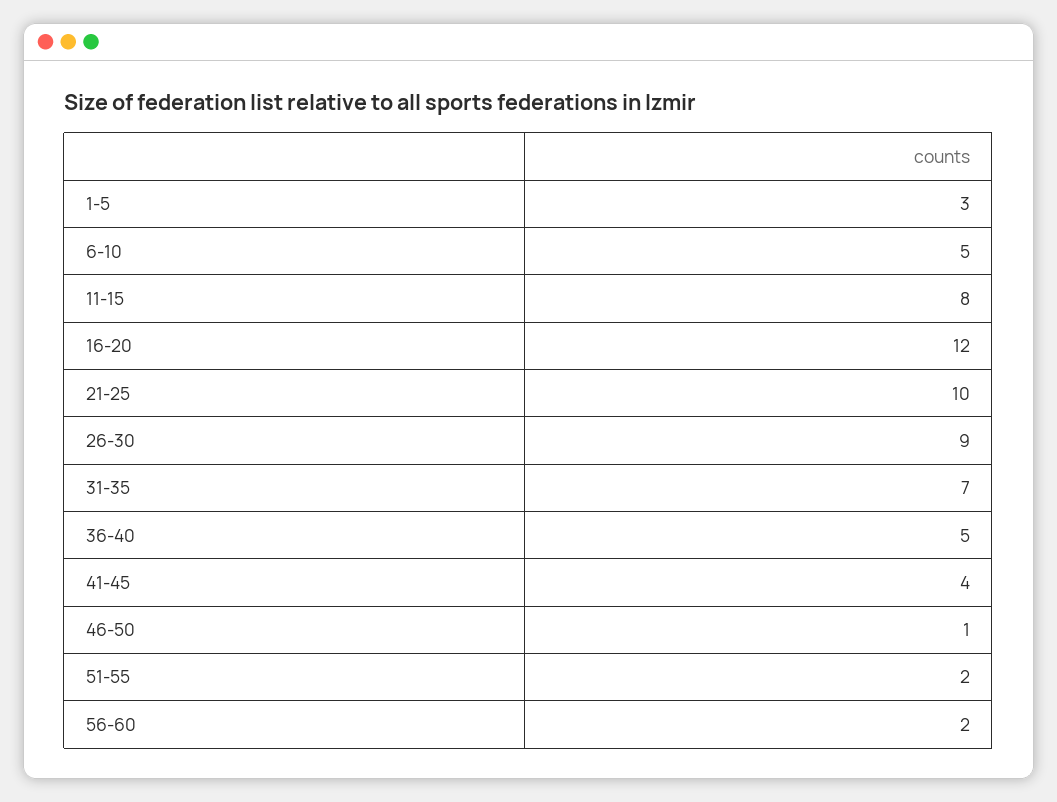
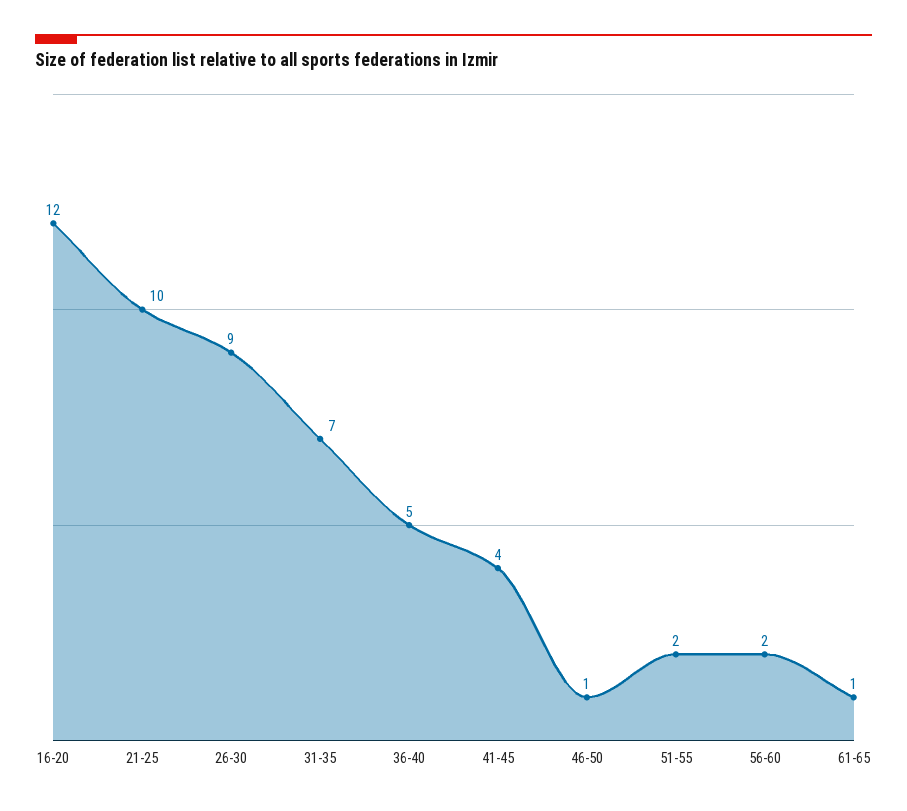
1-5: 3 -> none
6-10: 5 -> none
11-15: 8 -> none
61-65: none -> 1

